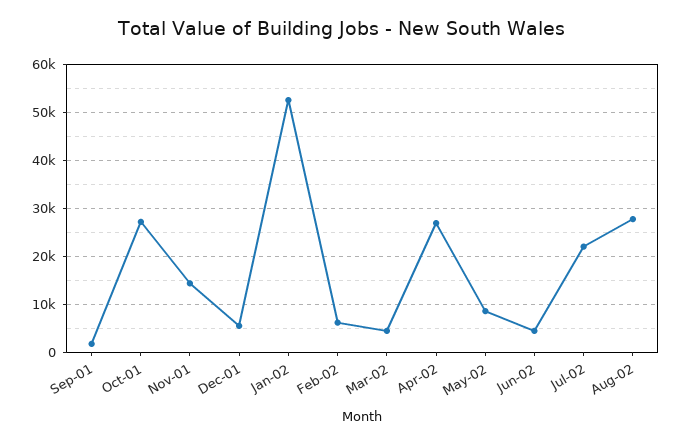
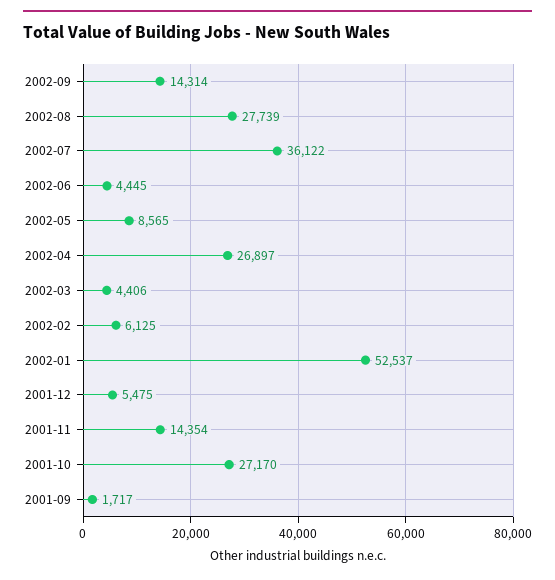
Jul-02: 22000 -> 36122
2002-09: none -> 14314

